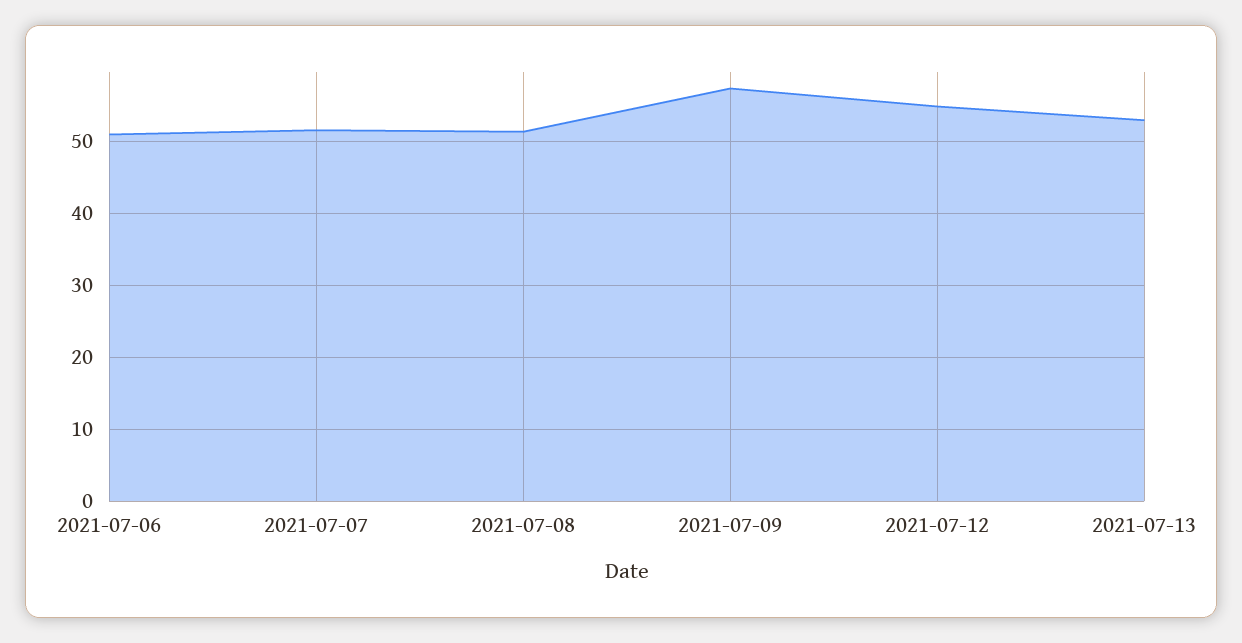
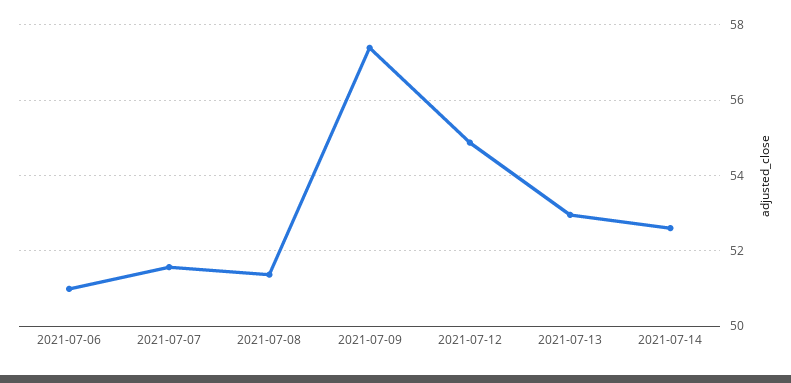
2021-07-14: none -> 52.6

